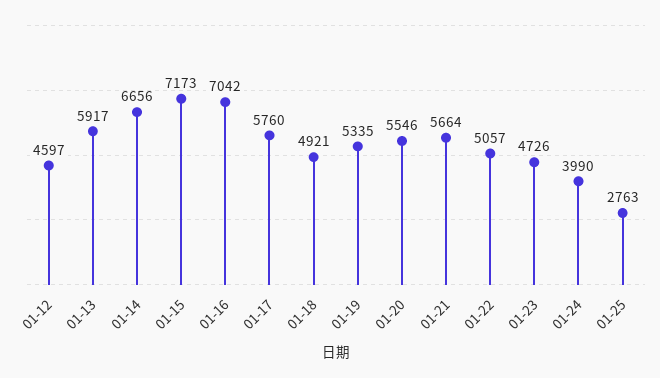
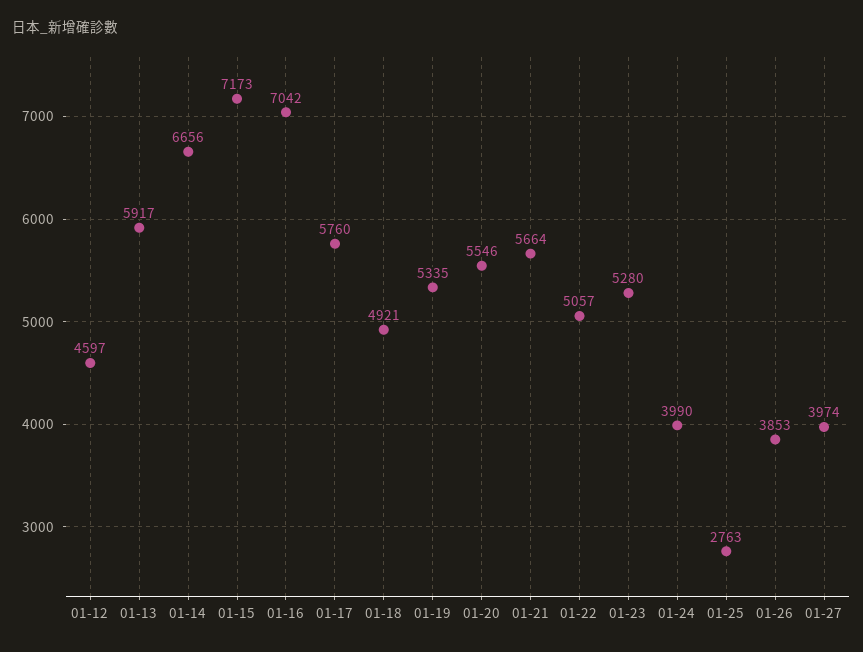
01-23: 4726 -> 5280
01-26: none -> 3853
01-27: none -> 3974

